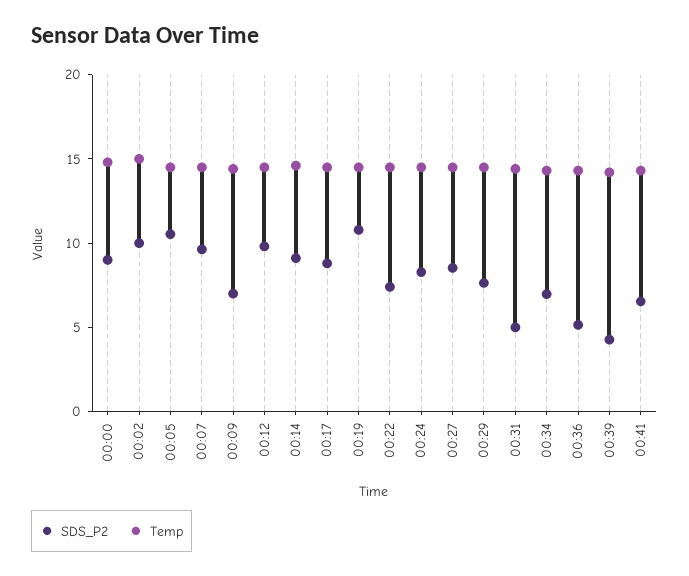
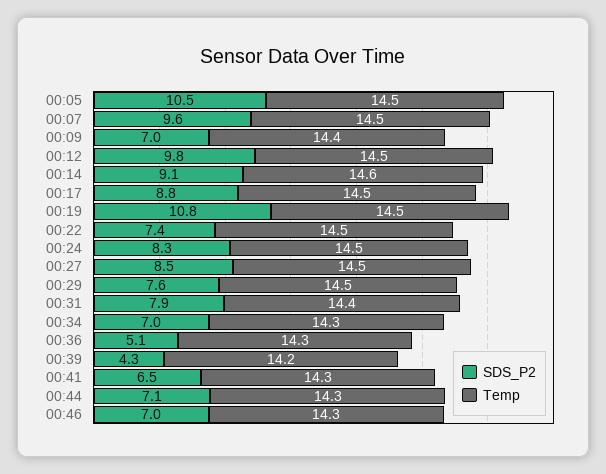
SDS_P2, 00:00: 9 -> none
Temp, 00:00: 15 -> none
SDS_P2, 00:02: 10 -> none
Temp, 00:02: 15 -> none
SDS_P2, 00:31: 5 -> 7.9
SDS_P2, 00:44: none -> 7.1
Temp, 00:44: none -> 14.3
SDS_P2, 00:46: none -> 7
Temp, 00:46: none -> 14.3

